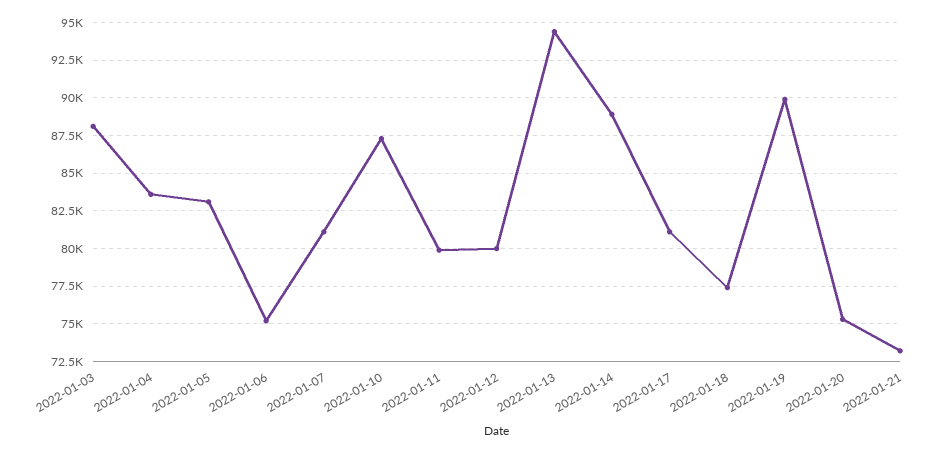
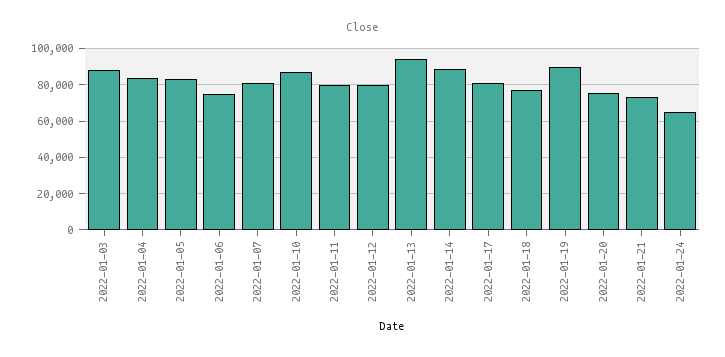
2022-01-24: none -> 65000

